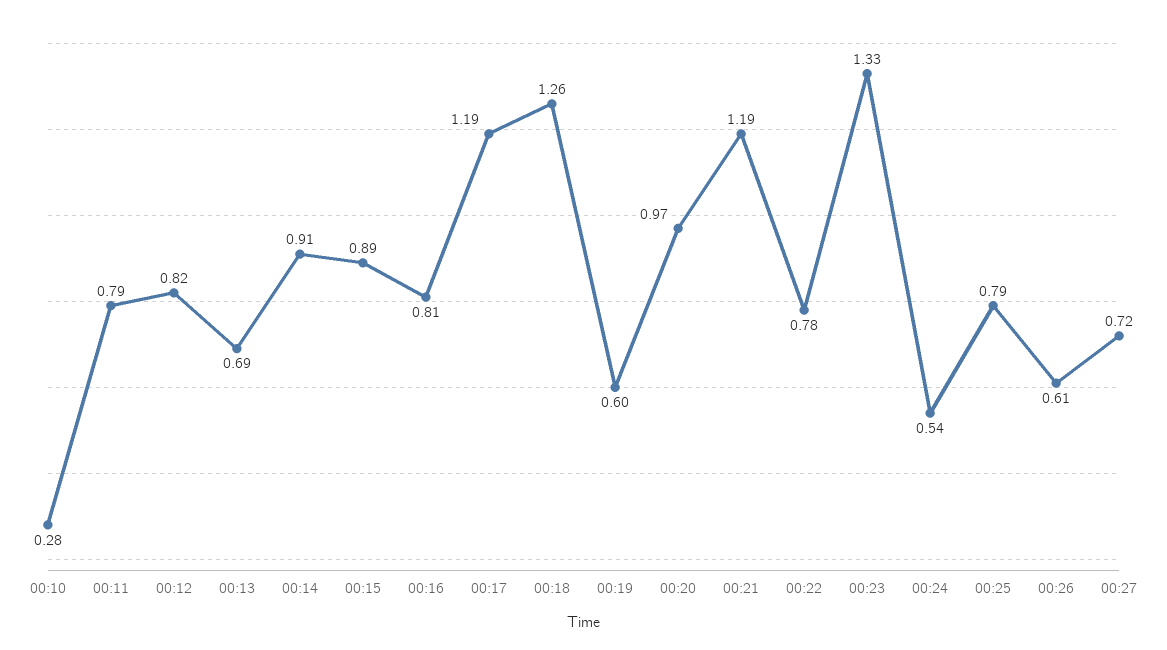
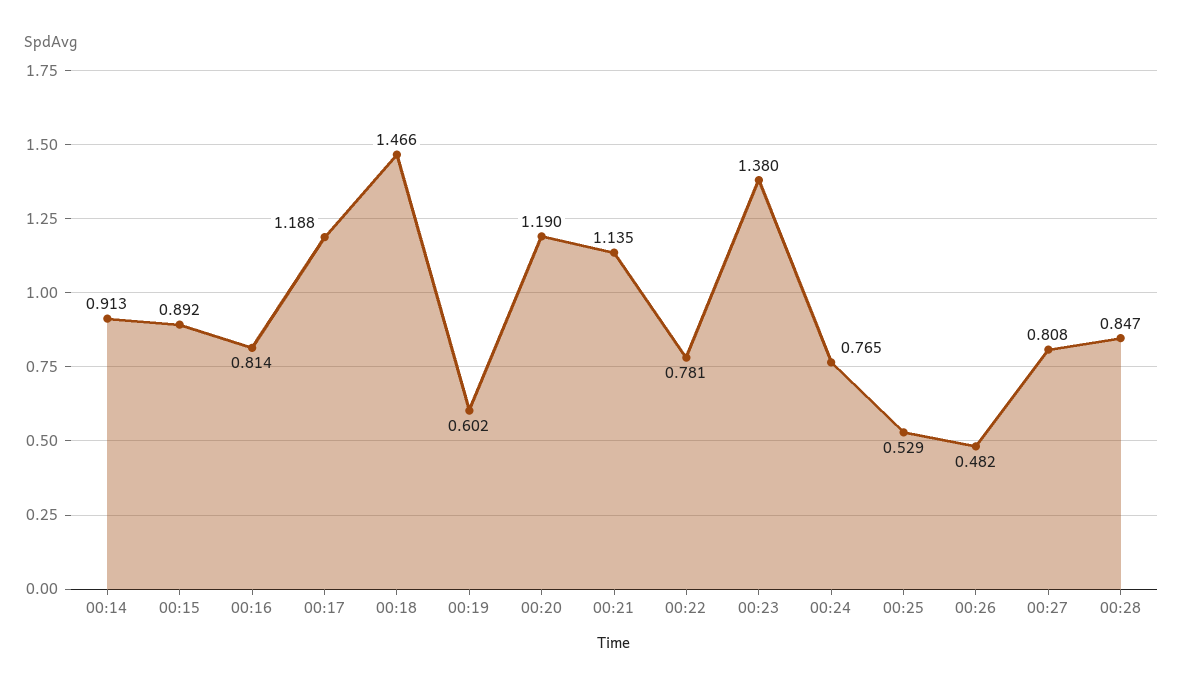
00:10: 0.28 -> none
00:11: 0.79 -> none
00:12: 0.82 -> none
00:13: 0.69 -> none
00:18: 1.26 -> 1.466
00:20: 0.97 -> 1.19
00:21: 1.19 -> 1.135
00:23: 1.33 -> 1.38
00:24: 0.54 -> 0.765
00:25: 0.79 -> 0.529
00:26: 0.61 -> 0.482
00:27: 0.72 -> 0.808
00:28: none -> 0.847

